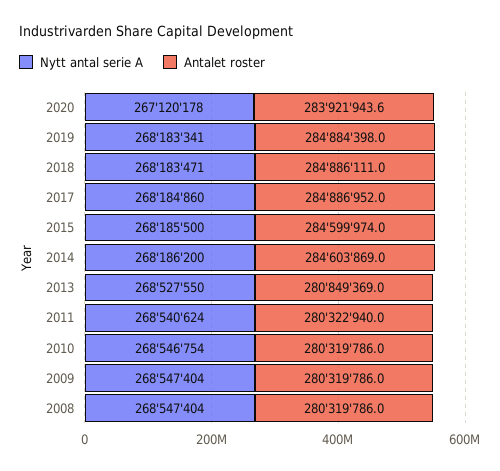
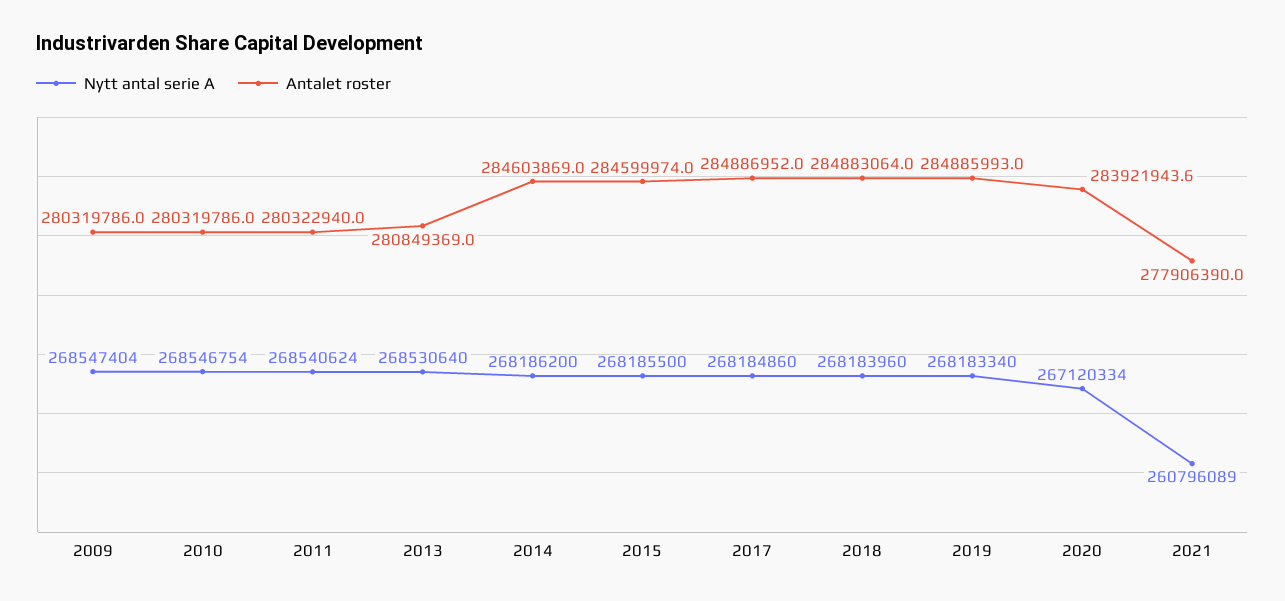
Nytt antal serie A, 2020: 267120178 -> 267120334
Nytt antal serie A, 2019: 268183341 -> 268183340
Antalet roster, 2019: 284884398 -> 284885993
Nytt antal serie A, 2018: 268183471 -> 268183960
Antalet roster, 2018: 284886111 -> 284883064
Nytt antal serie A, 2013: 268527550 -> 268530640
Nytt antal serie A, 2008: 268547404 -> none
Antalet roster, 2008: 280319786 -> none
Nytt antal serie A, 2021: none -> 260796089
Antalet roster, 2021: none -> 277906390

